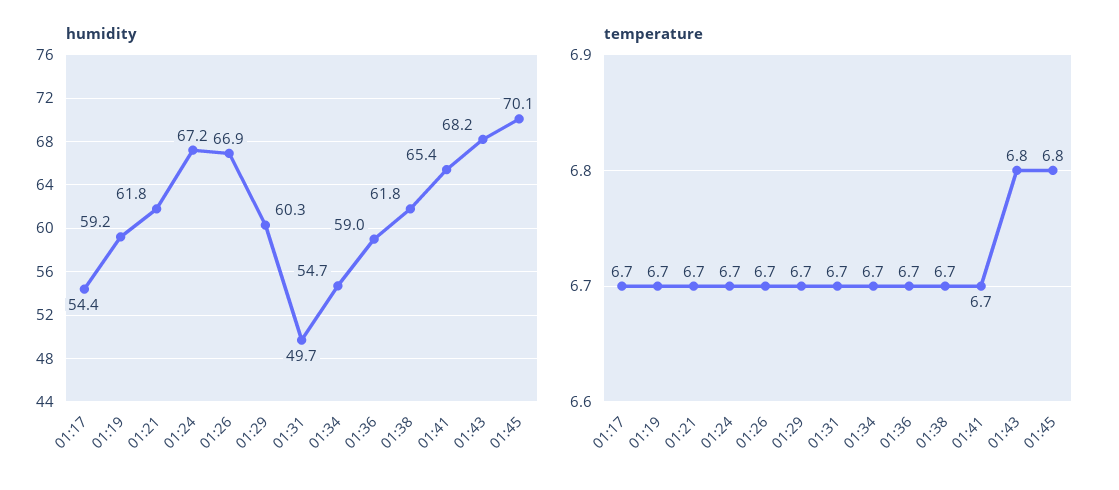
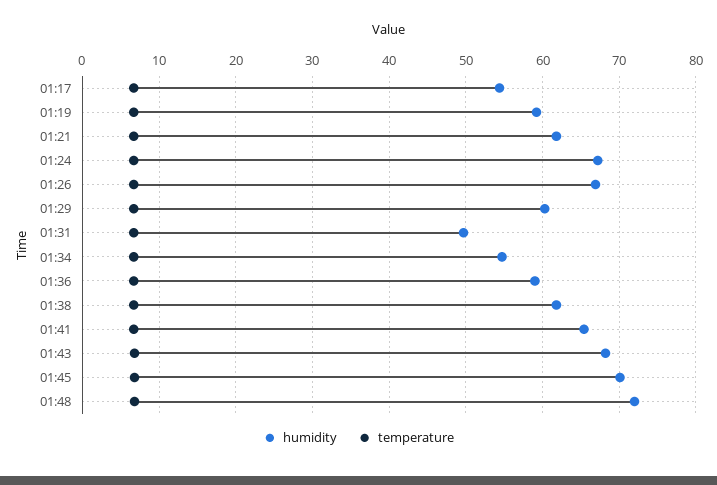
humidity, 01:48: none -> 72
temperature, 01:48: none -> 7

